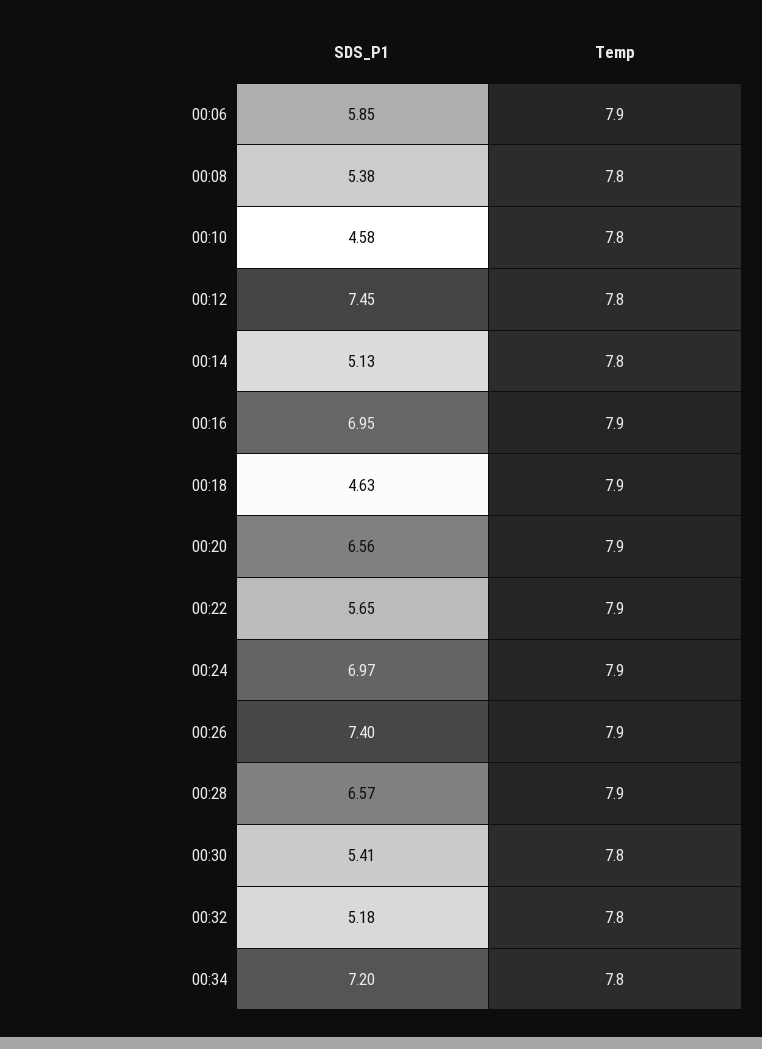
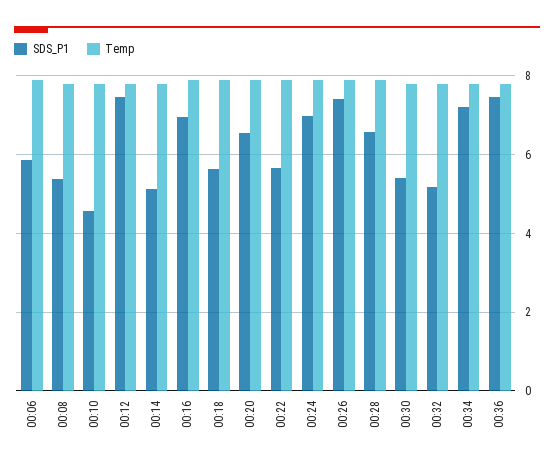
SDS_P1, 00:18: 4.63 -> 5.6
SDS_P1, 00:36: none -> 7.4
Temp, 00:36: none -> 7.8

